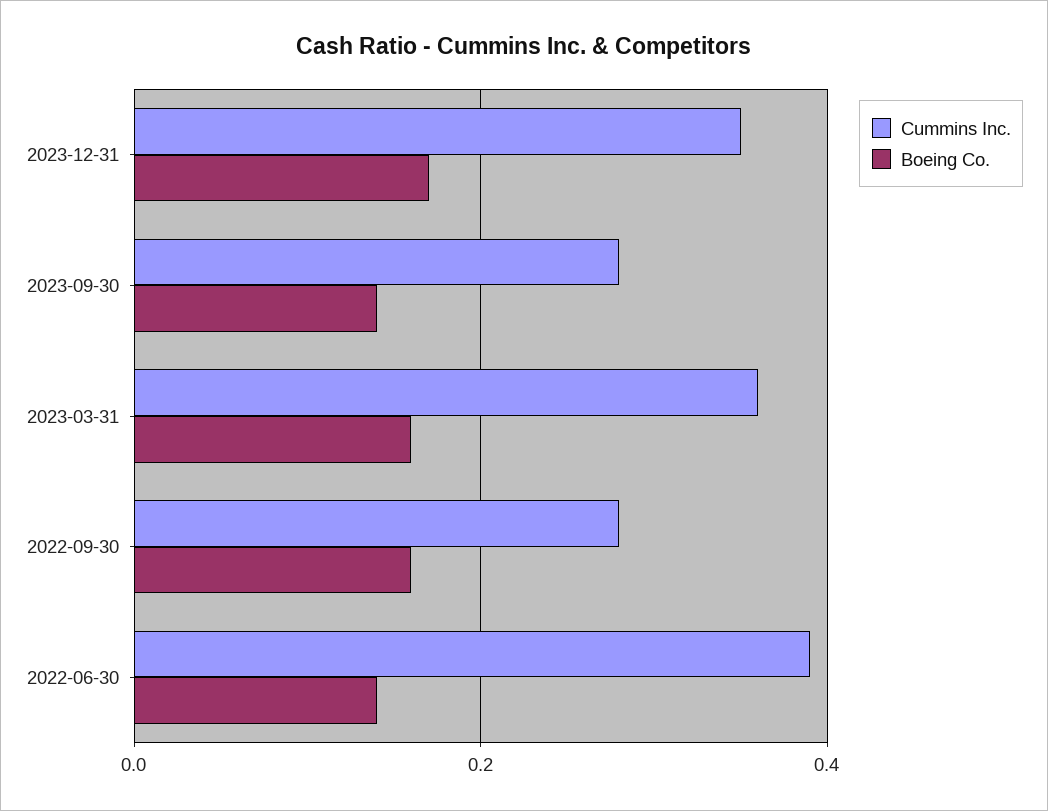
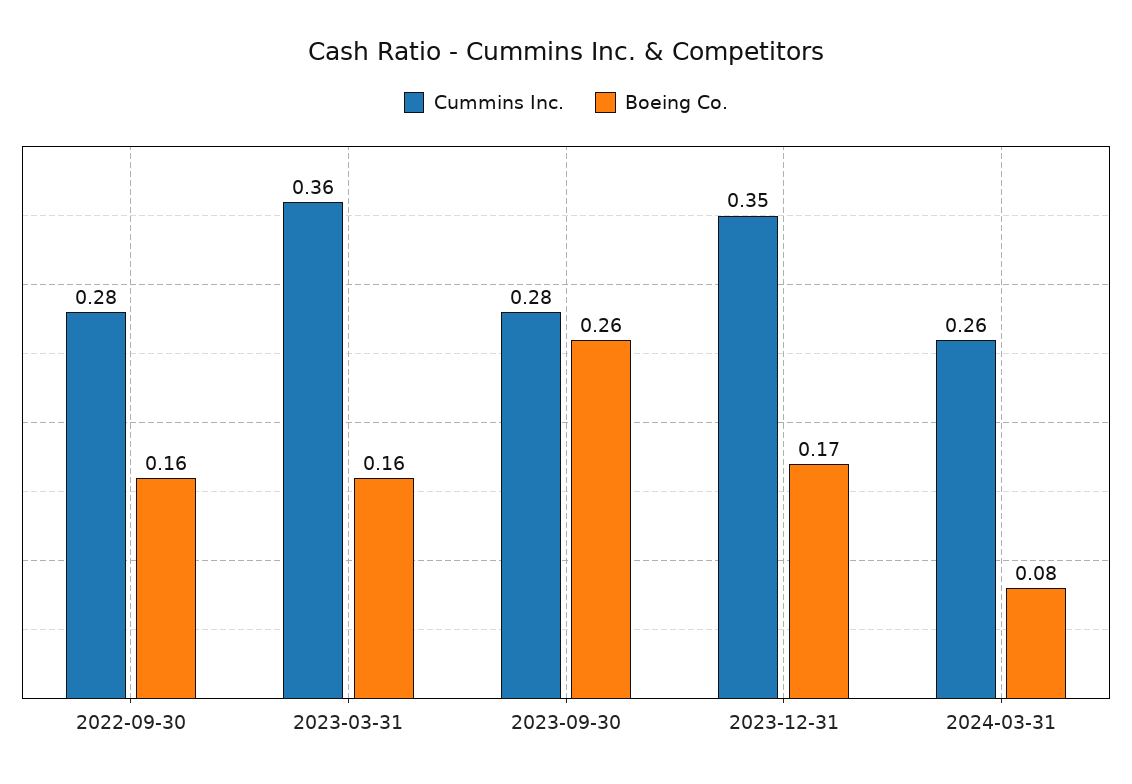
Boeing Co., 2023-09-30: 0.15 -> 0.26
Cummins Inc., 2022-06-30: 0.4 -> none
Boeing Co., 2022-06-30: 0.15 -> none
Cummins Inc., 2024-03-31: none -> 0.26
Boeing Co., 2024-03-31: none -> 0.08

